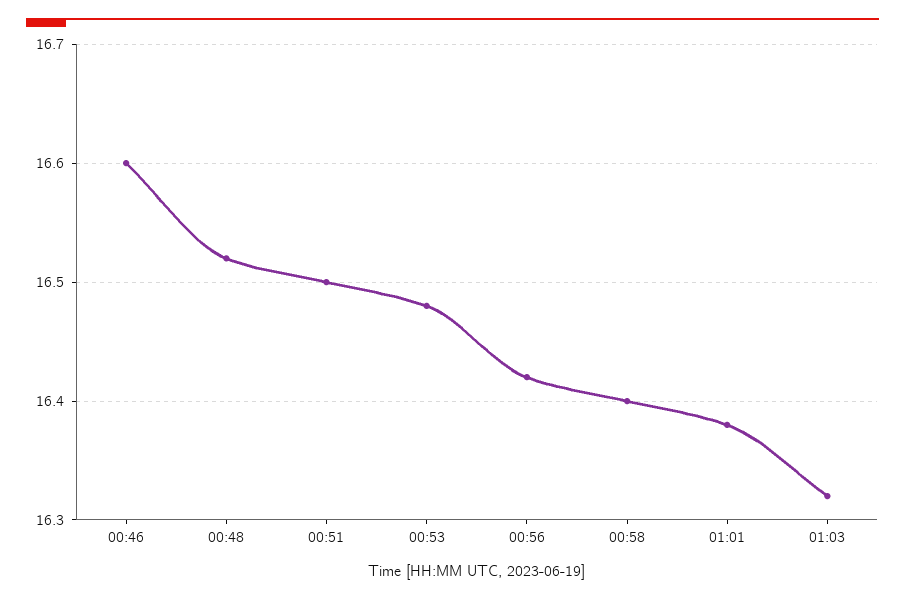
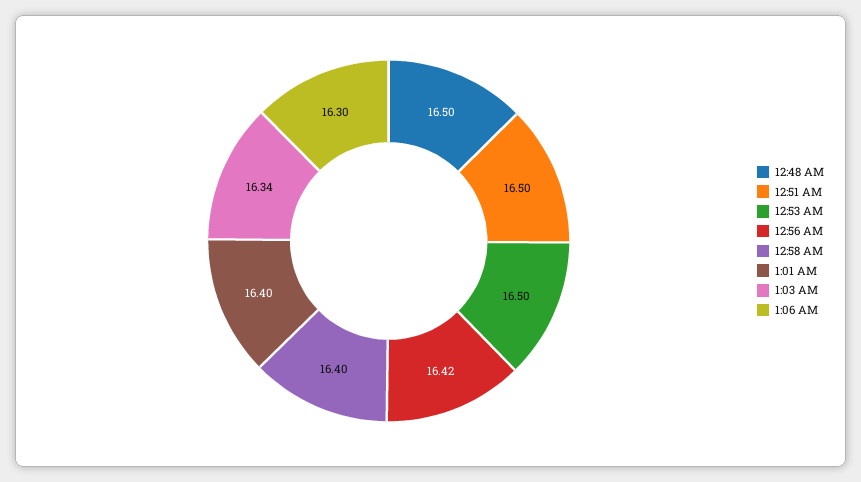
00:46: 16.6 -> none
00:48: 16.52 -> 16.5
00:53: 16.48 -> 16.5
01:01: 16.38 -> 16.4
01:03: 16.32 -> 16.34
1:06 AM: none -> 16.3

